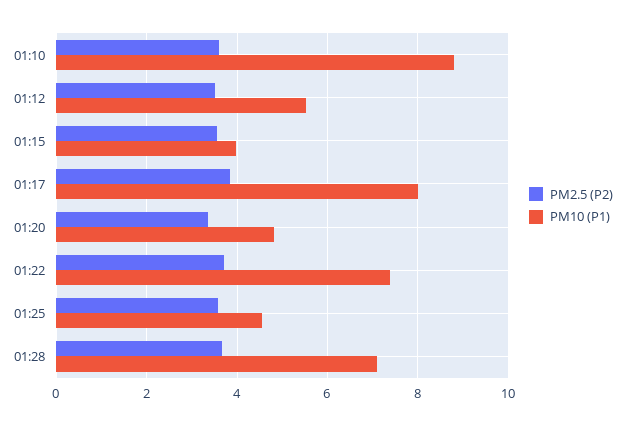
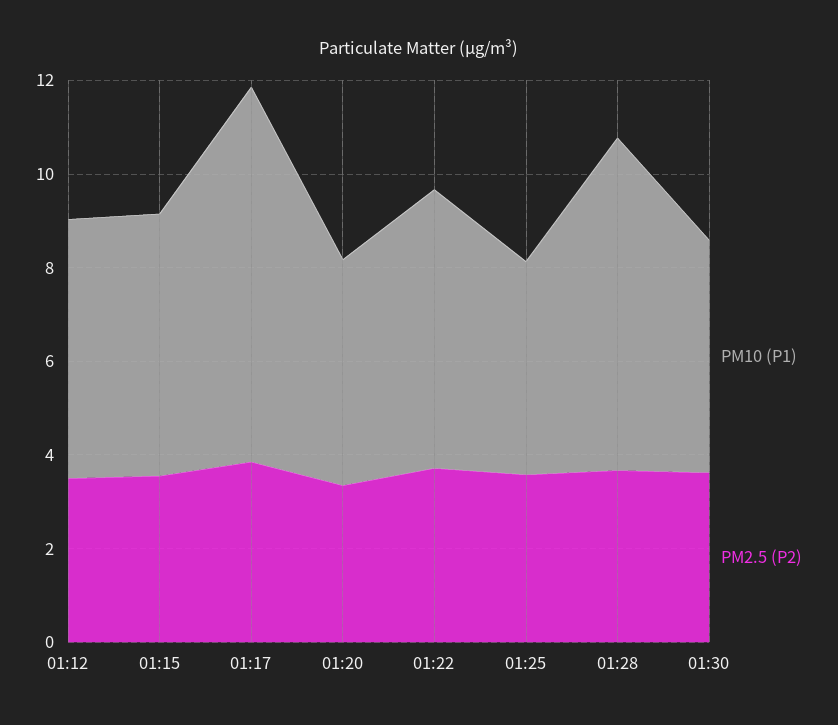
PM2.5 (P2), 01:10: 3.6 -> none
PM10 (P1), 01:10: 8.8 -> none
PM10 (P1), 01:15: 4 -> 5.5
PM10 (P1), 01:22: 7.4 -> 6
PM10 (P1), 01:30: none -> 5
PM2.5 (P2), 01:30: none -> 3.5

